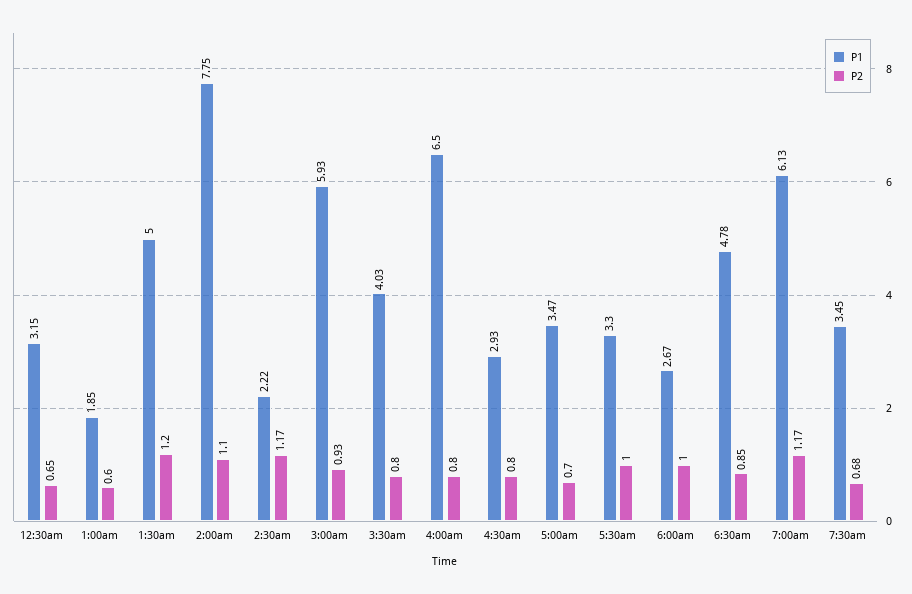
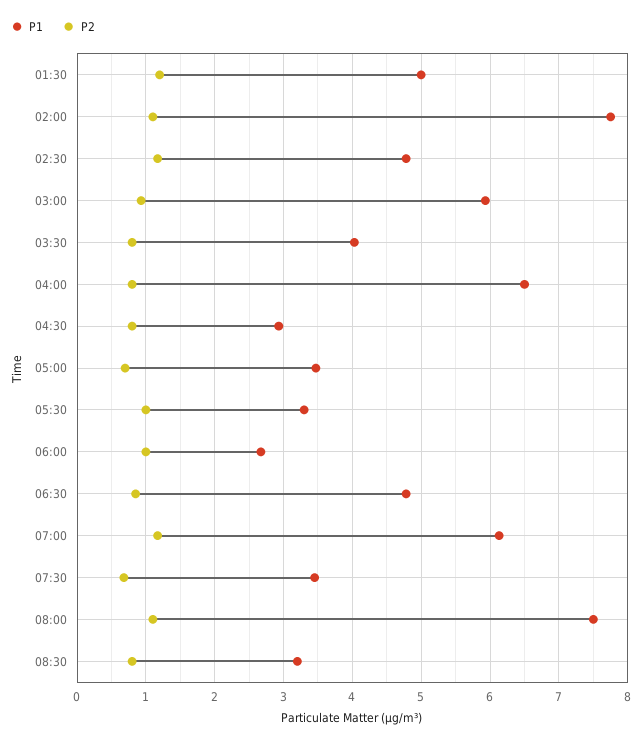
P1, 12:30am: 3.15 -> none
P2, 12:30am: 0.65 -> none
P1, 1:00am: 1.85 -> none
P2, 1:00am: 0.6 -> none
P1, 2:30am: 2.22 -> 4.8
P1, 08:00: none -> 7.5
P2, 08:00: none -> 1.1
P1, 08:30: none -> 3.2
P2, 08:30: none -> 0.8

